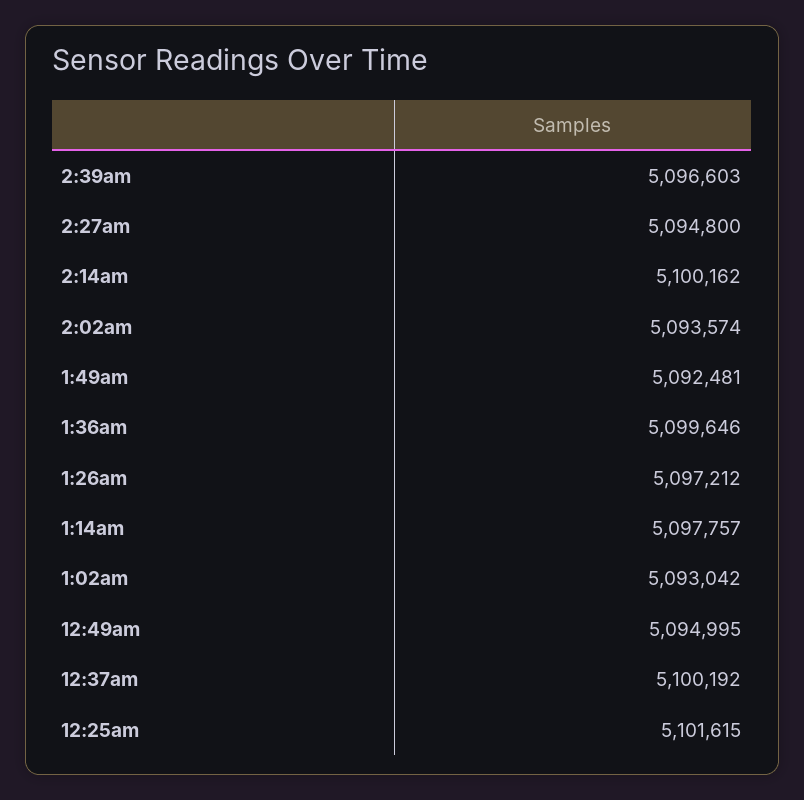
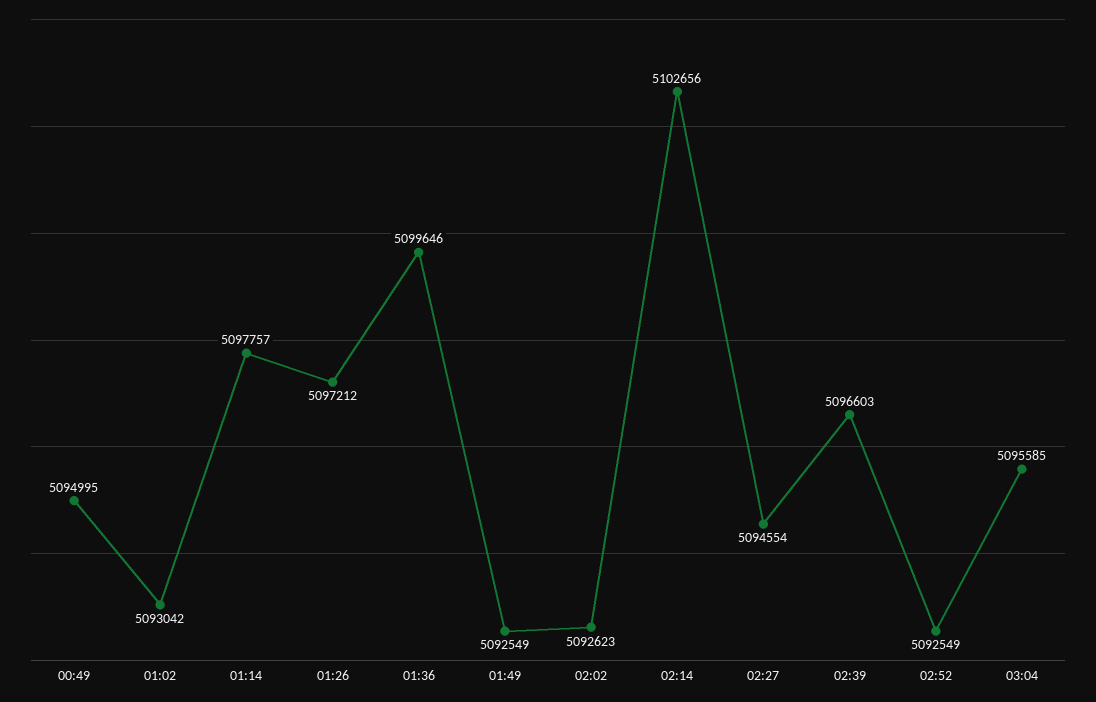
2:27am: 5094800 -> 5094554
2:14am: 5100162 -> 5102656
2:02am: 5093574 -> 5092623
1:49am: 5092481 -> 5092549
12:37am: 5100192 -> none
12:25am: 5101615 -> none
02:52: none -> 5092549
03:04: none -> 5095585

